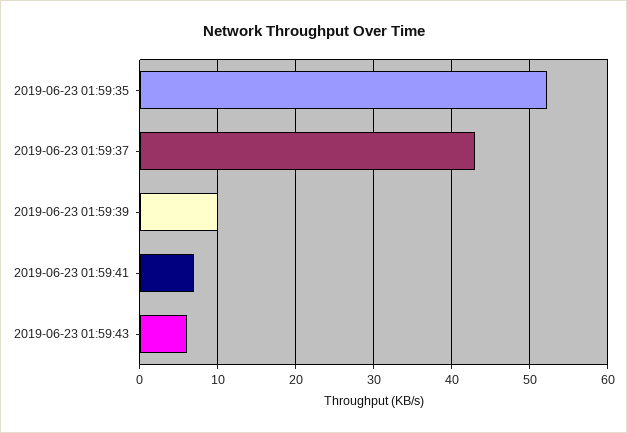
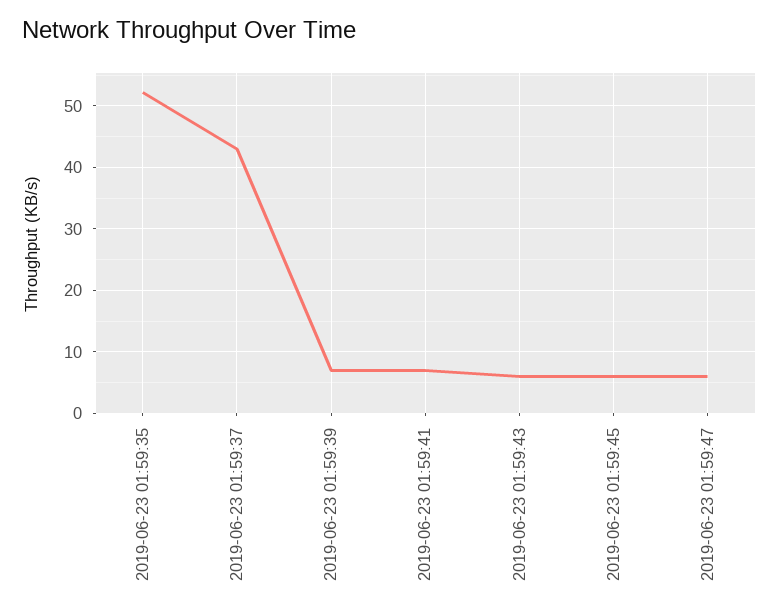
2019-06-23 01:59:39: 10 -> 7
2019-06-23 01:59:45: none -> 6
2019-06-23 01:59:47: none -> 6

